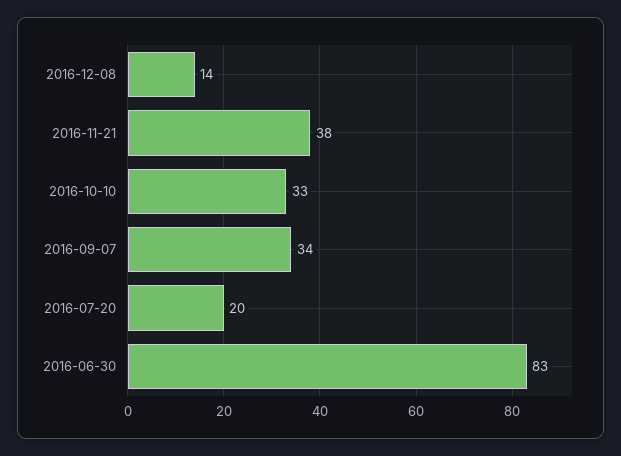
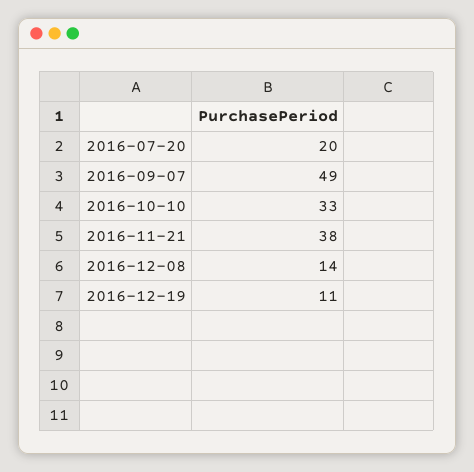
2016-09-07: 34 -> 49
2016-06-30: 83 -> none
2016-12-19: none -> 11

